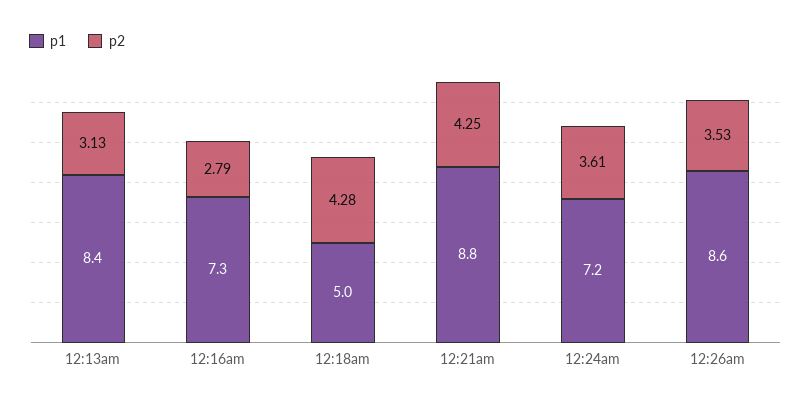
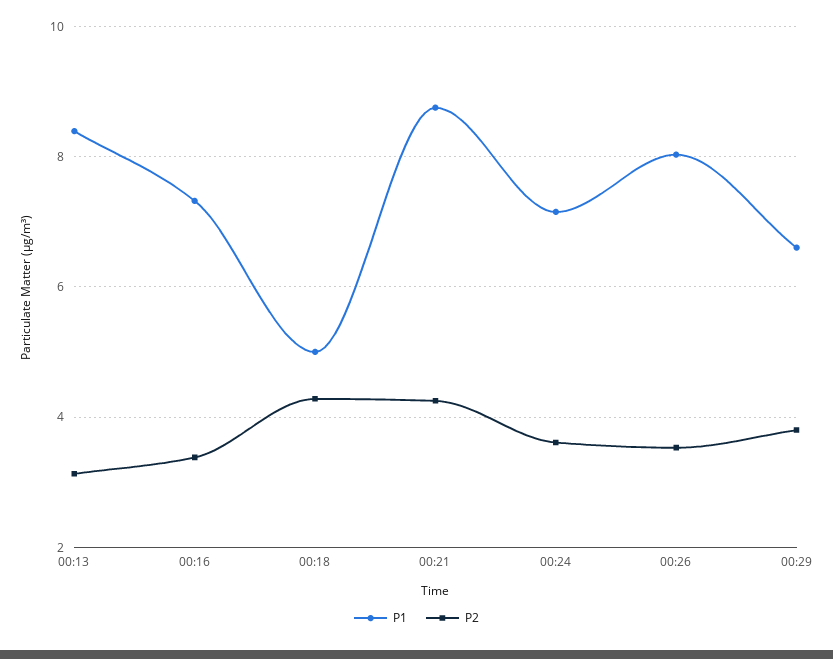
p2, 12:16am: 2.79 -> 3.4
p1, 12:26am: 8.6 -> 8
p1, 00:29: none -> 6.6
p2, 00:29: none -> 3.8

